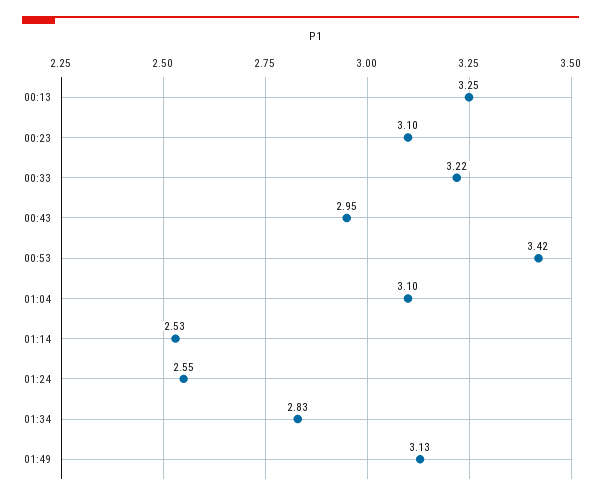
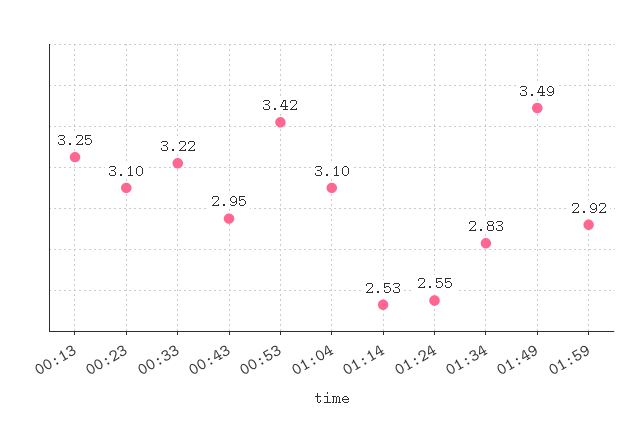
01:49: 3.13 -> 3.49
01:59: none -> 2.92

